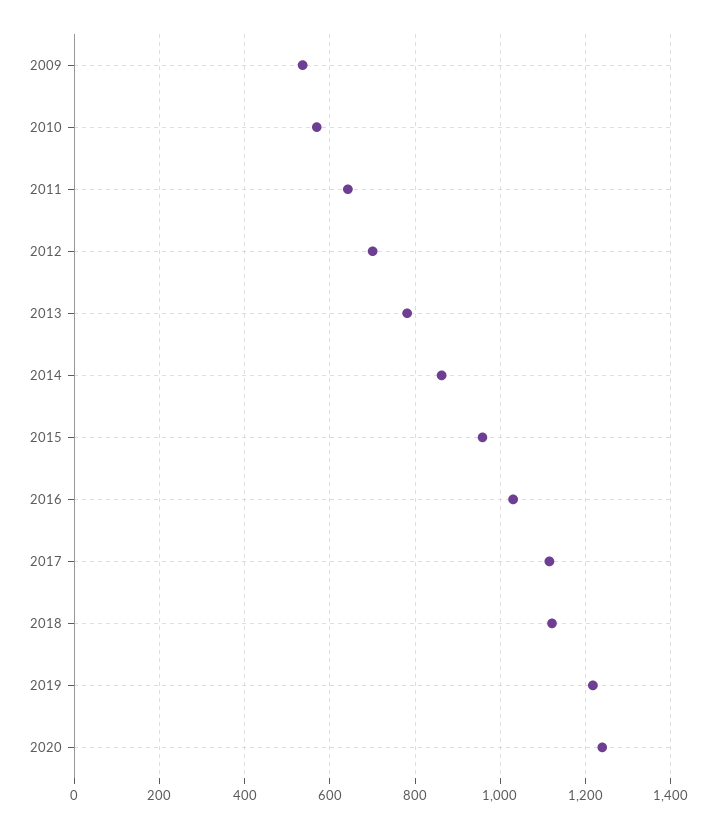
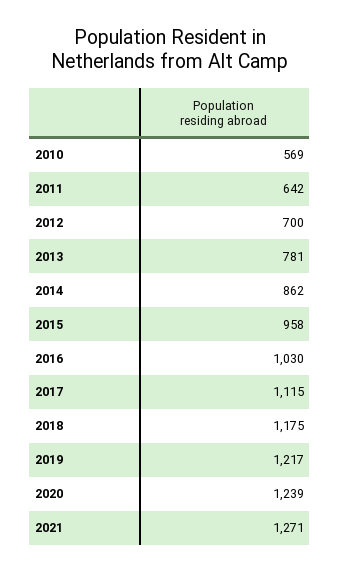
2009: 540 -> none
2018: 1120 -> 1175
2021: none -> 1271

